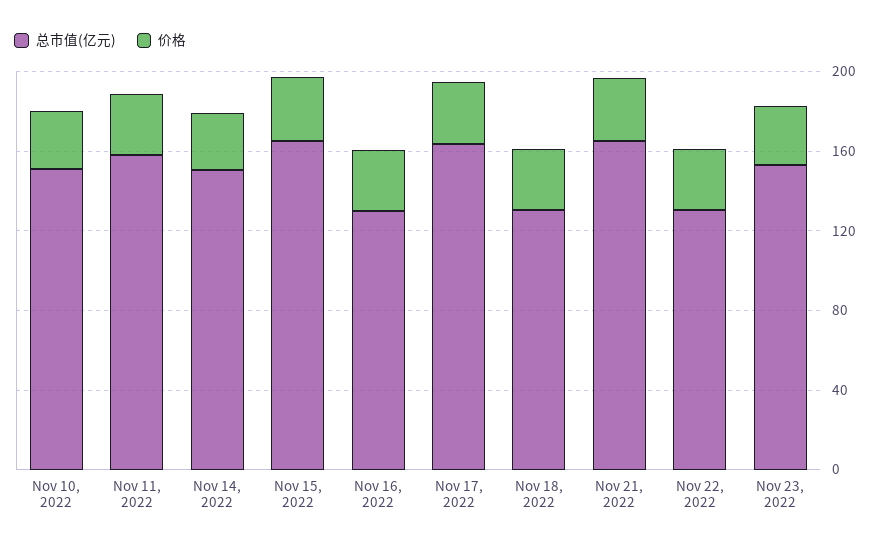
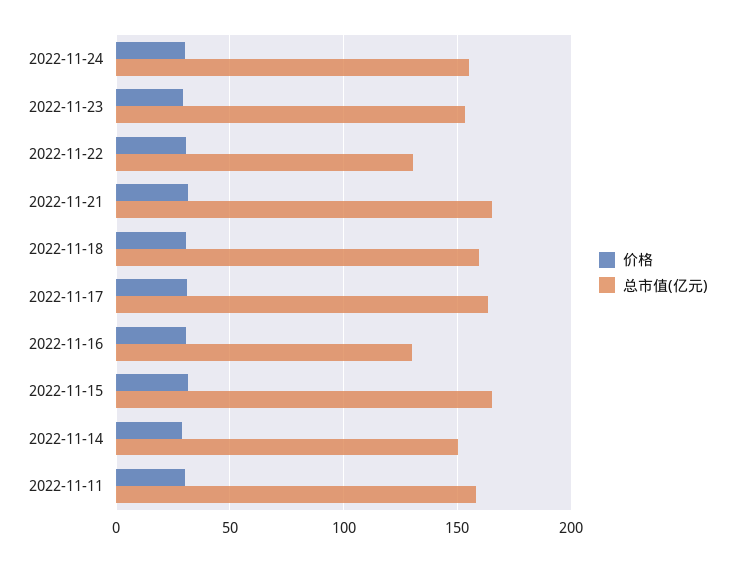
总市值(亿元), Nov 10, 2022: 150 -> none
价格, Nov 10, 2022: 30 -> none
总市值(亿元), Nov 18, 2022: 130 -> 160
价格, 2022-11-24: none -> 30
总市值(亿元), 2022-11-24: none -> 155

